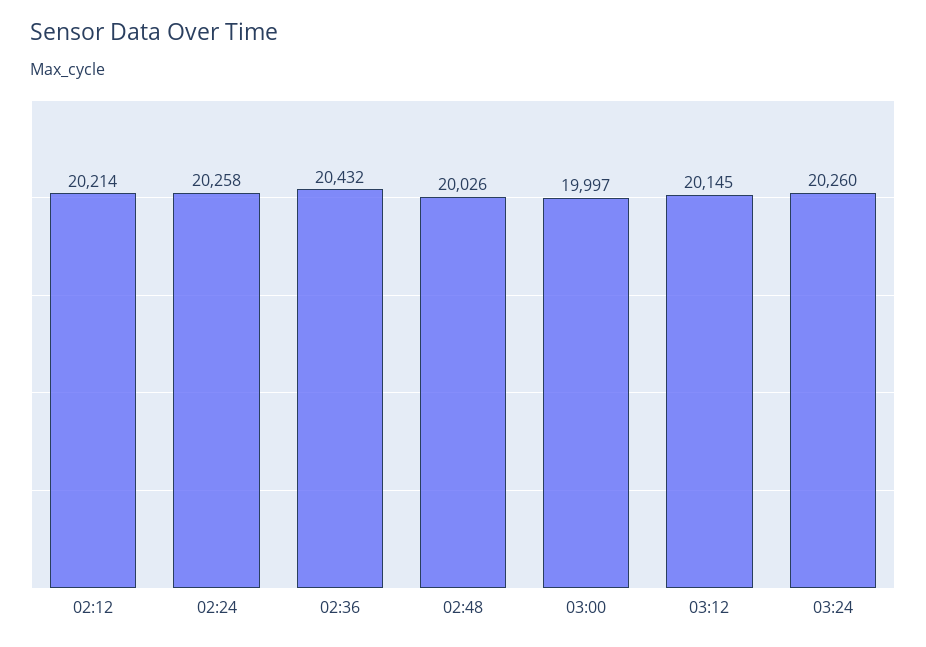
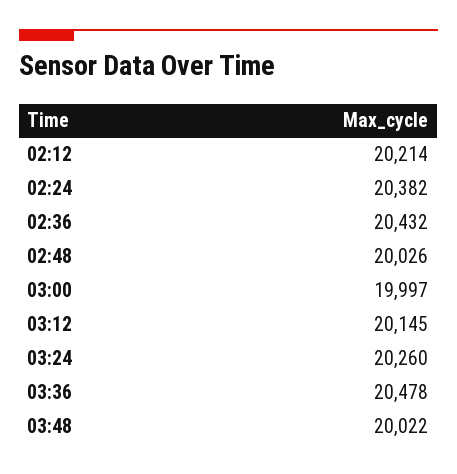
02:24: 20258 -> 20382
03:36: none -> 20478
03:48: none -> 20022

